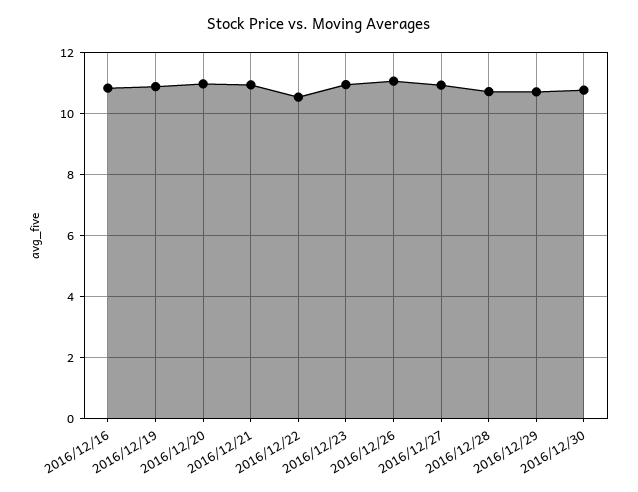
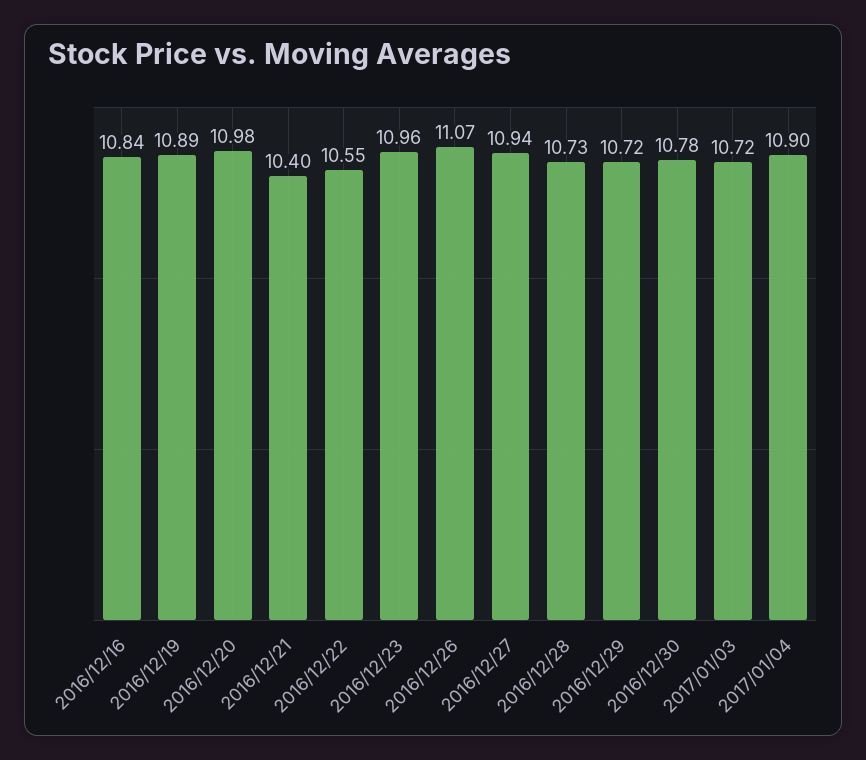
2016/12/21: 11 -> 10.4
2017/01/03: none -> 10.72
2017/01/04: none -> 10.9

